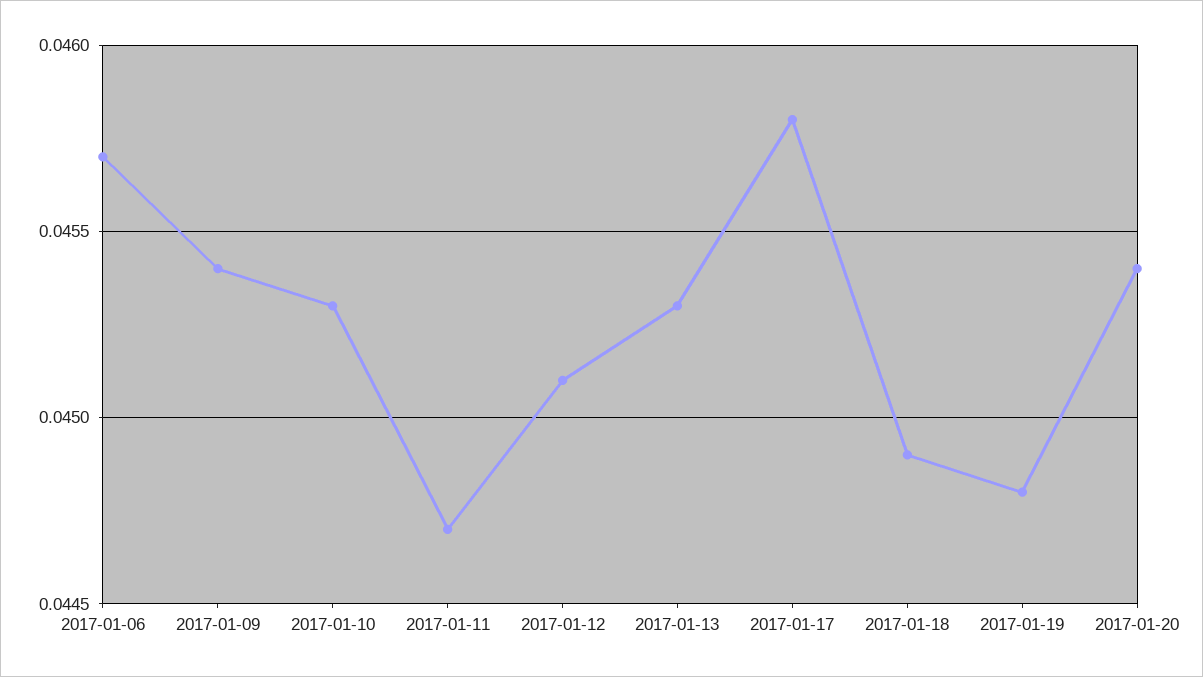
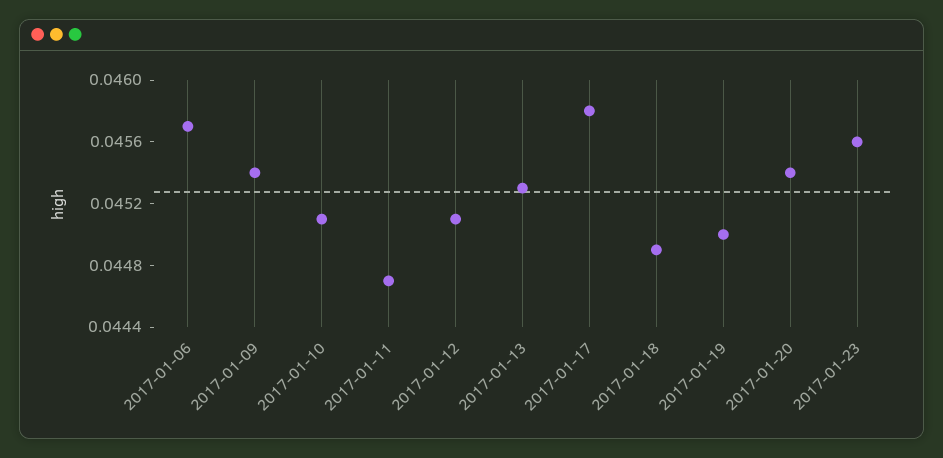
2017-01-10: 0.0453 -> 0.0451
2017-01-19: 0.0448 -> 0.045
2017-01-23: none -> 0.0456

